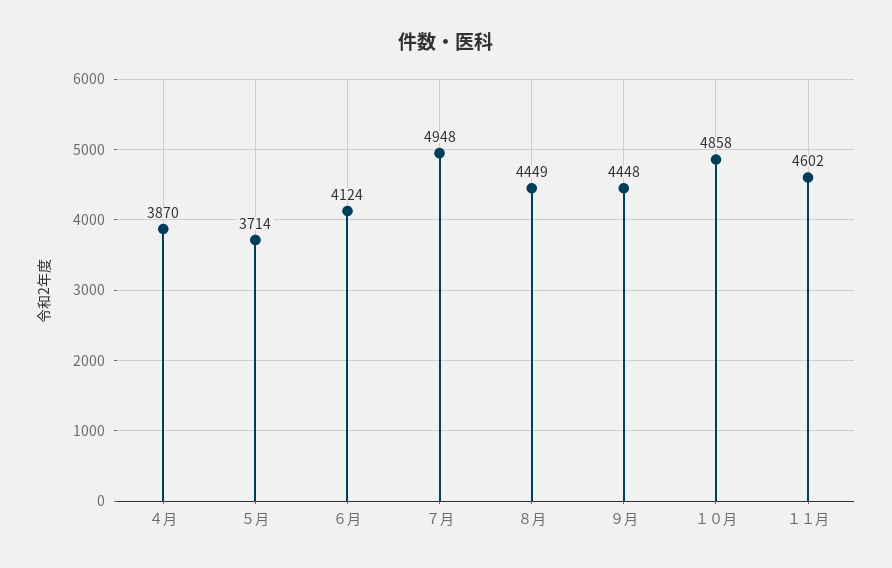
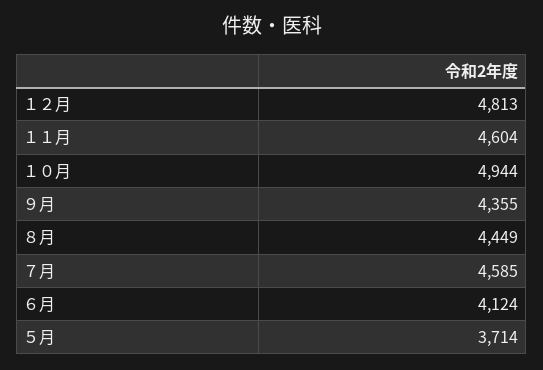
４月: 3870 -> none
７月: 4948 -> 4585
９月: 4448 -> 4355
１０月: 4858 -> 4944
１１月: 4602 -> 4604
１２月: none -> 4813

